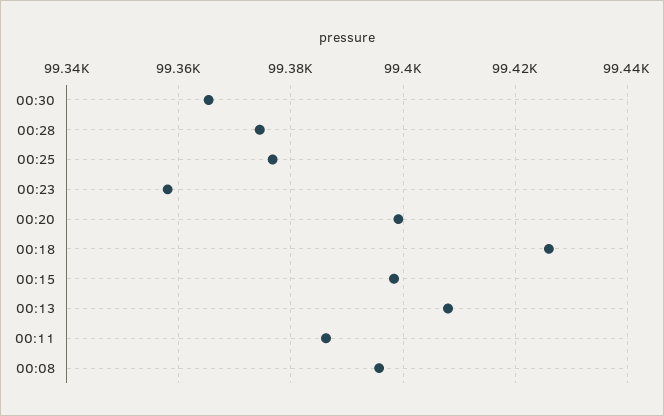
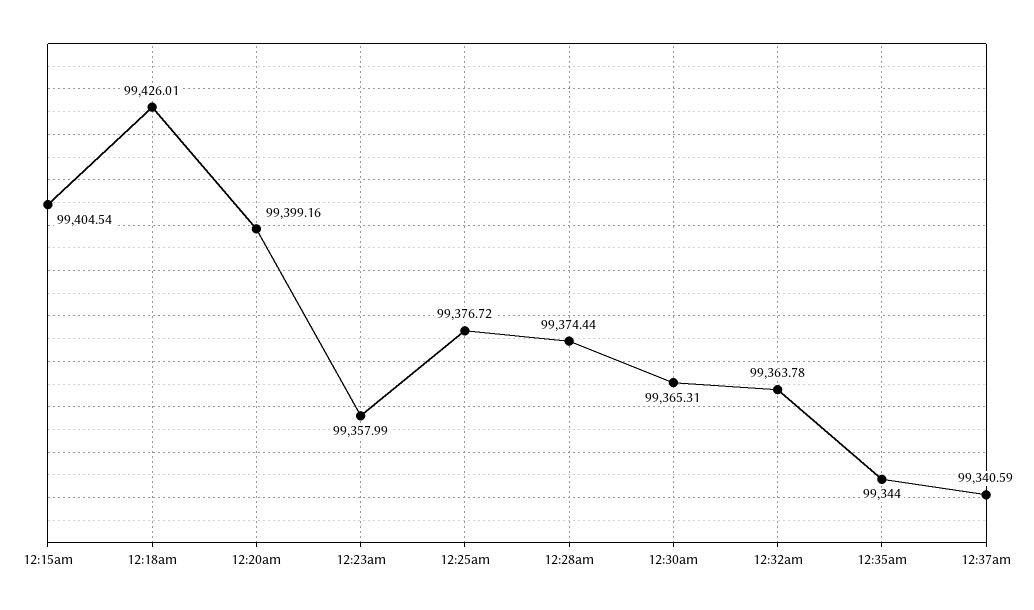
00:15: 99398 -> 99404.54
00:13: 99408 -> none
00:11: 99386 -> none
00:08: 99396 -> none
12:32am: none -> 99363.78
12:35am: none -> 99344
12:37am: none -> 99340.59

